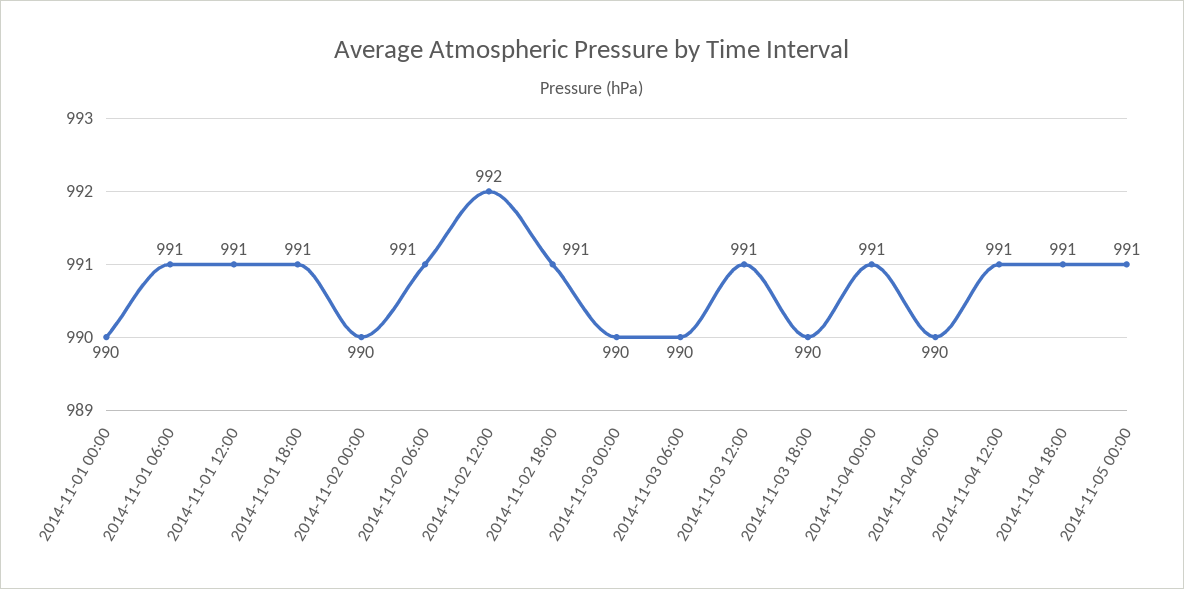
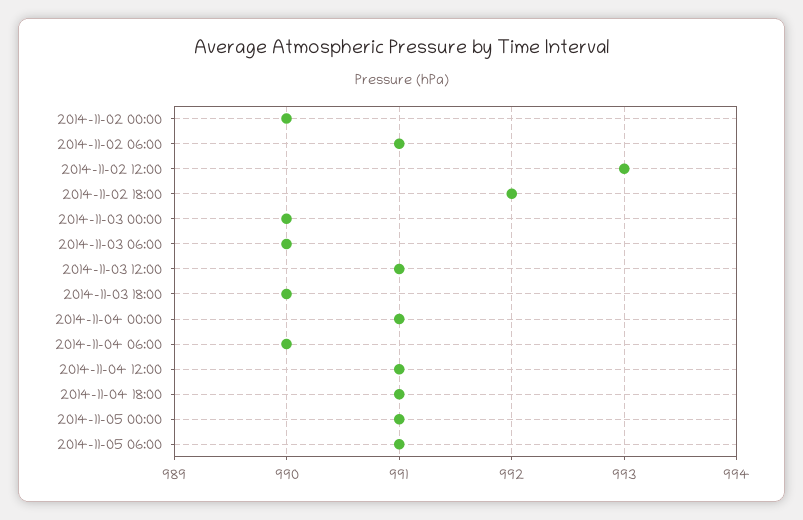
2014-11-01 00:00: 990 -> none
2014-11-01 06:00: 991 -> none
2014-11-01 12:00: 991 -> none
2014-11-01 18:00: 991 -> none
2014-11-02 12:00: 992 -> 993
2014-11-02 18:00: 991 -> 992
2014-11-05 06:00: none -> 991

